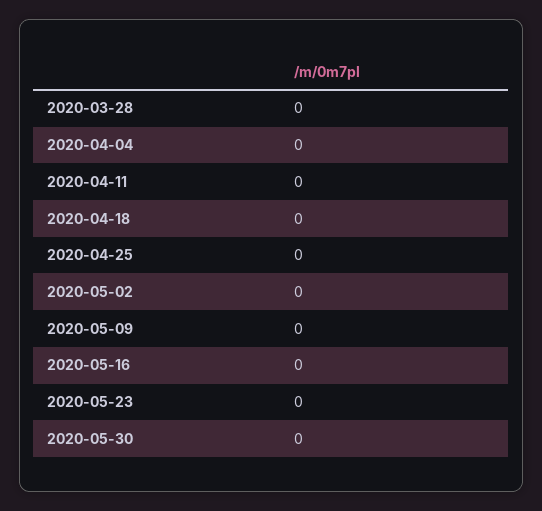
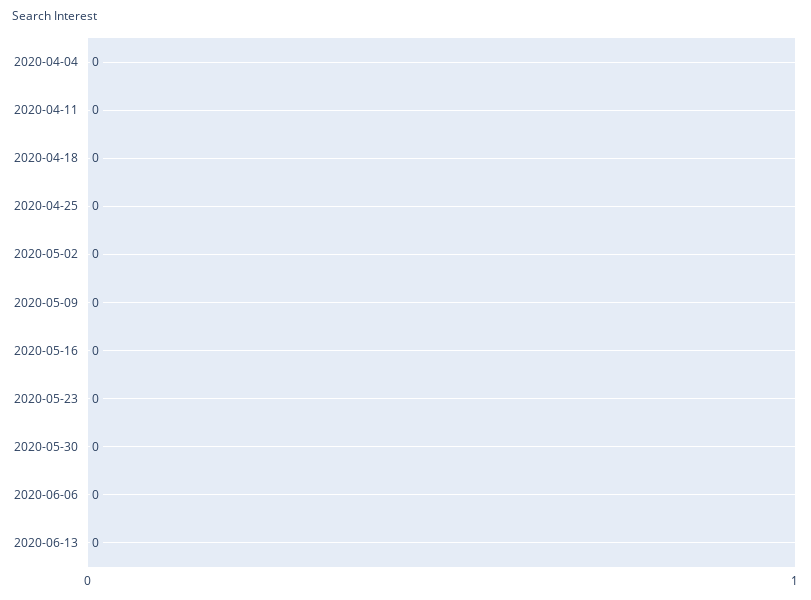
2020-03-28: 0 -> none
2020-06-06: none -> 0
2020-06-13: none -> 0

